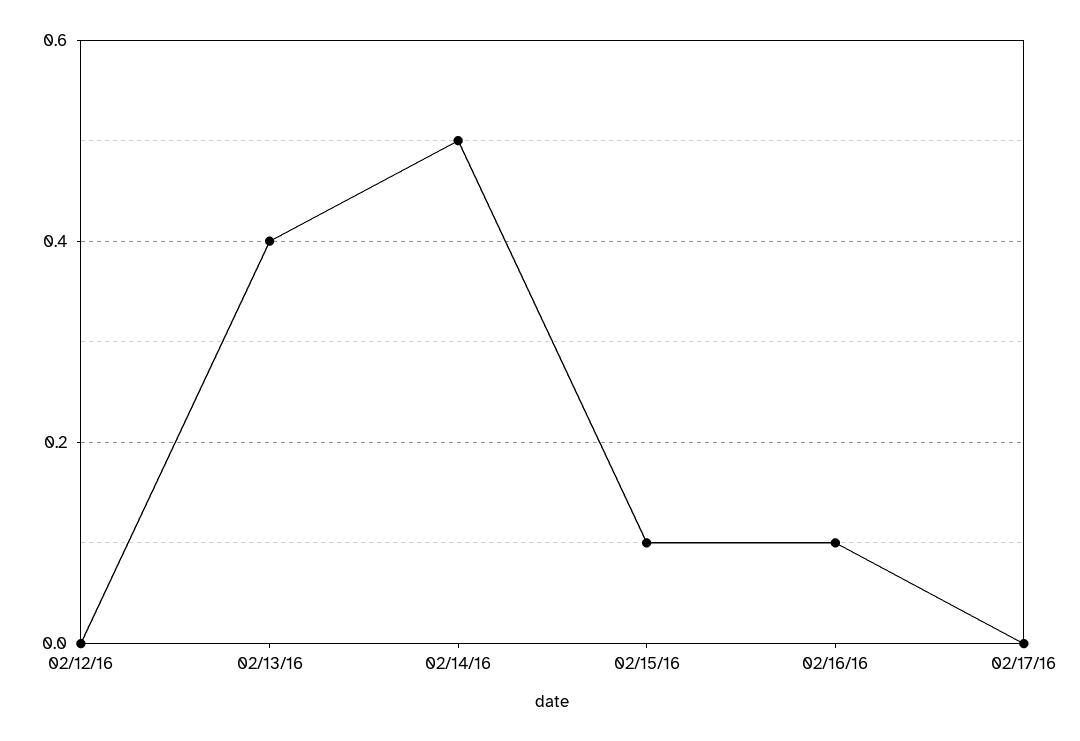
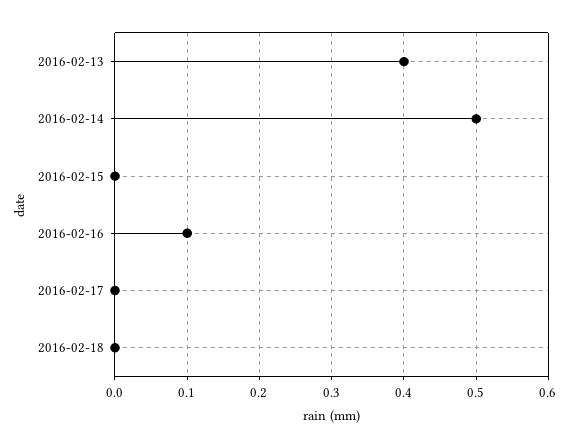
02/12/16: 0 -> none
02/15/16: 0.1 -> 0
2016-02-18: none -> 0

